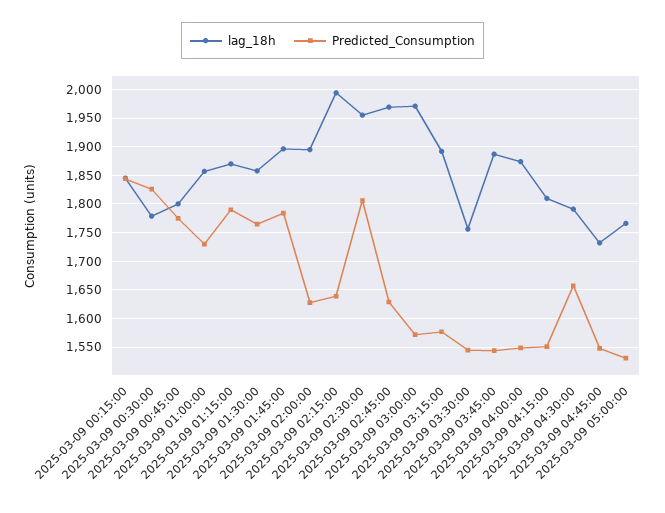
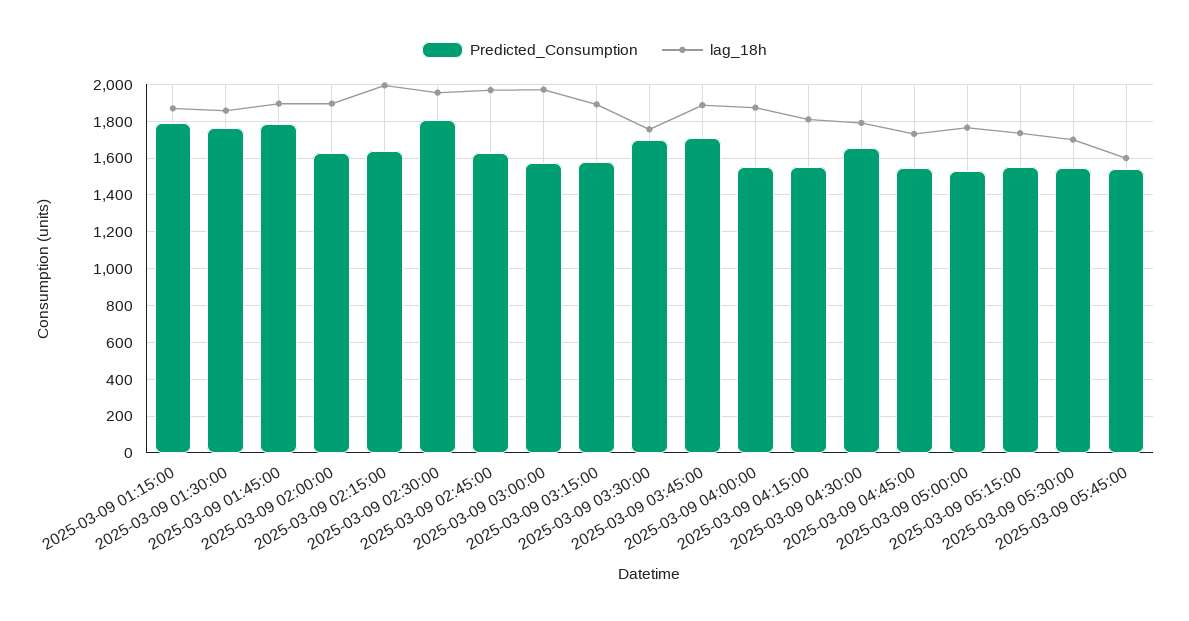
lag_18h, 2025-03-09 00:15:00: 1850 -> none
Predicted_Consumption, 2025-03-09 00:15:00: 1850 -> none
lag_18h, 2025-03-09 00:30:00: 1775 -> none
Predicted_Consumption, 2025-03-09 00:30:00: 1825 -> none
lag_18h, 2025-03-09 00:45:00: 1800 -> none
Predicted_Consumption, 2025-03-09 00:45:00: 1775 -> none
lag_18h, 2025-03-09 01:00:00: 1850 -> none
Predicted_Consumption, 2025-03-09 01:00:00: 1725 -> none
Predicted_Consumption, 2025-03-09 03:30:00: 1550 -> 1700
Predicted_Consumption, 2025-03-09 03:45:00: 1550 -> 1700
Predicted_Consumption, 2025-03-09 05:15:00: none -> 1550
lag_18h, 2025-03-09 05:15:00: none -> 1750
Predicted_Consumption, 2025-03-09 05:30:00: none -> 1550
lag_18h, 2025-03-09 05:30:00: none -> 1700
Predicted_Consumption, 2025-03-09 05:45:00: none -> 1550
lag_18h, 2025-03-09 05:45:00: none -> 1600

